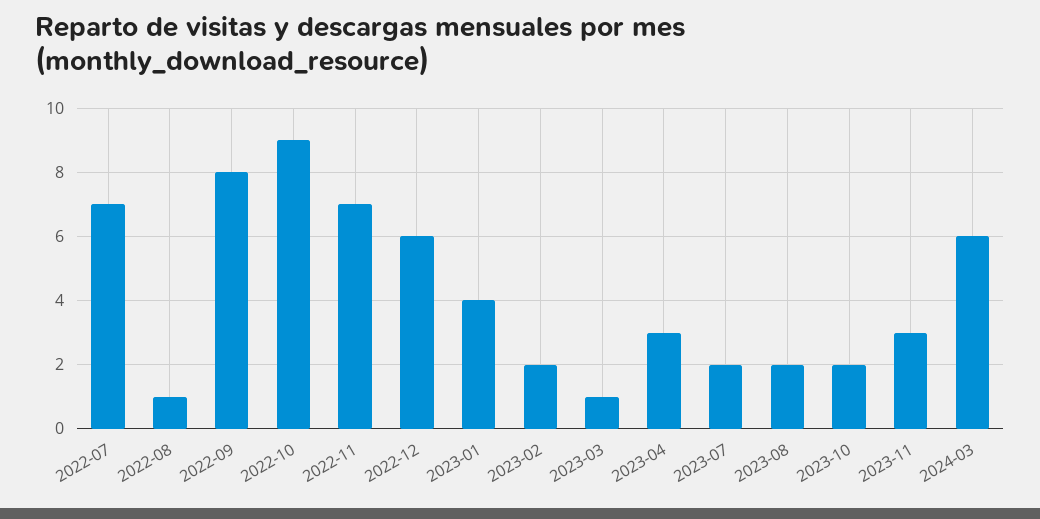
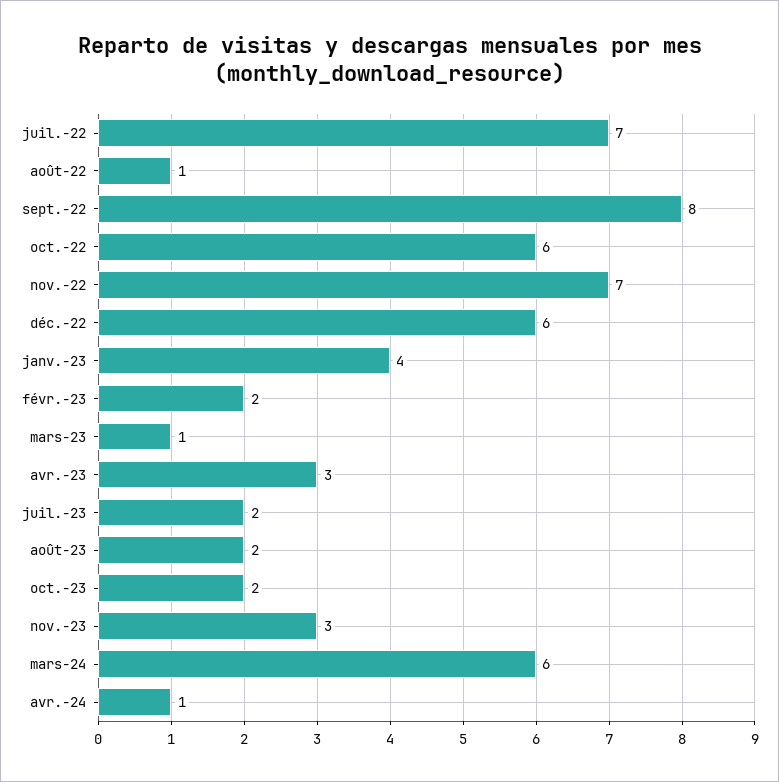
2022-10: 9 -> 6
avr.-24: none -> 1

